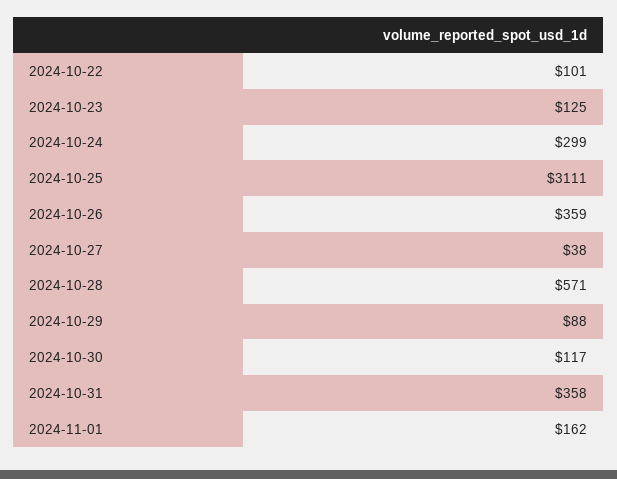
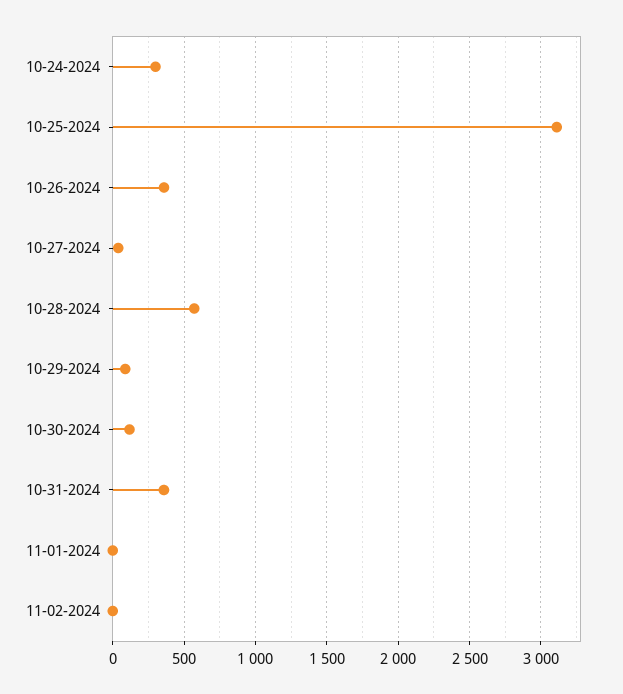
2024-10-22: 101 -> none
2024-10-23: 125 -> none
2024-11-01: 162 -> 0
11-02-2024: none -> 0

